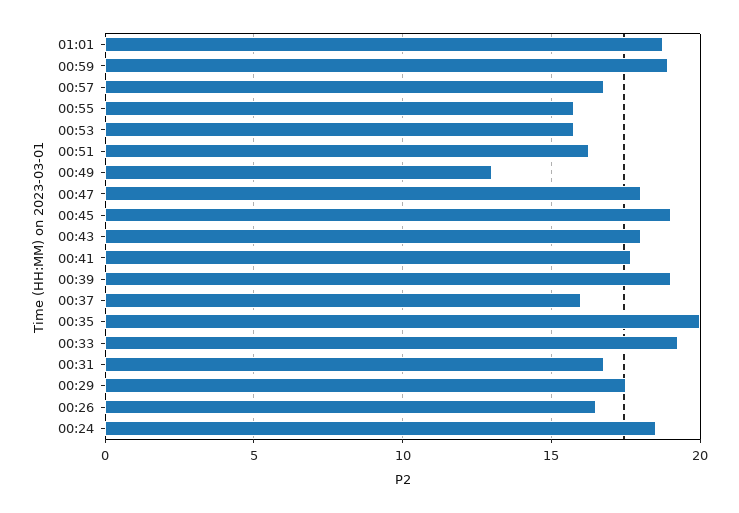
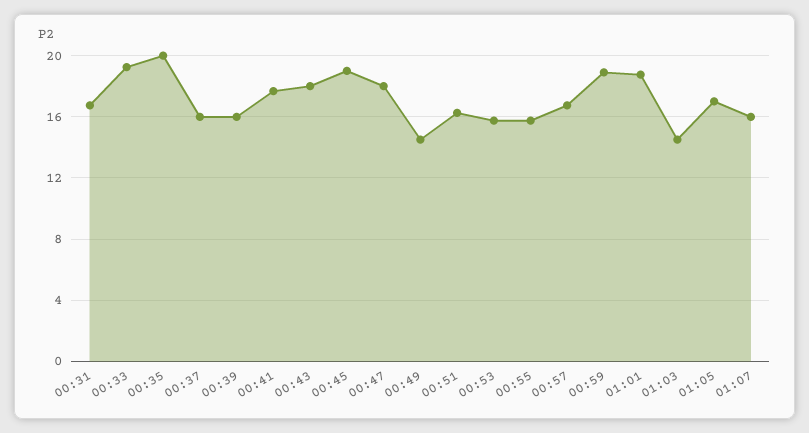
00:49: 13 -> 14.5
00:39: 19 -> 16
00:29: 17.5 -> none
00:26: 16.5 -> none
00:24: 18.5 -> none
01:03: none -> 14.5
01:05: none -> 17
01:07: none -> 16

